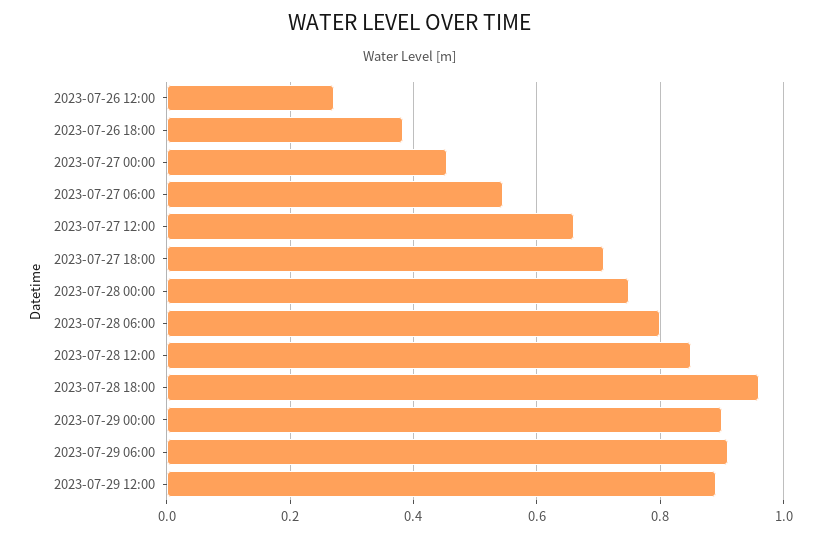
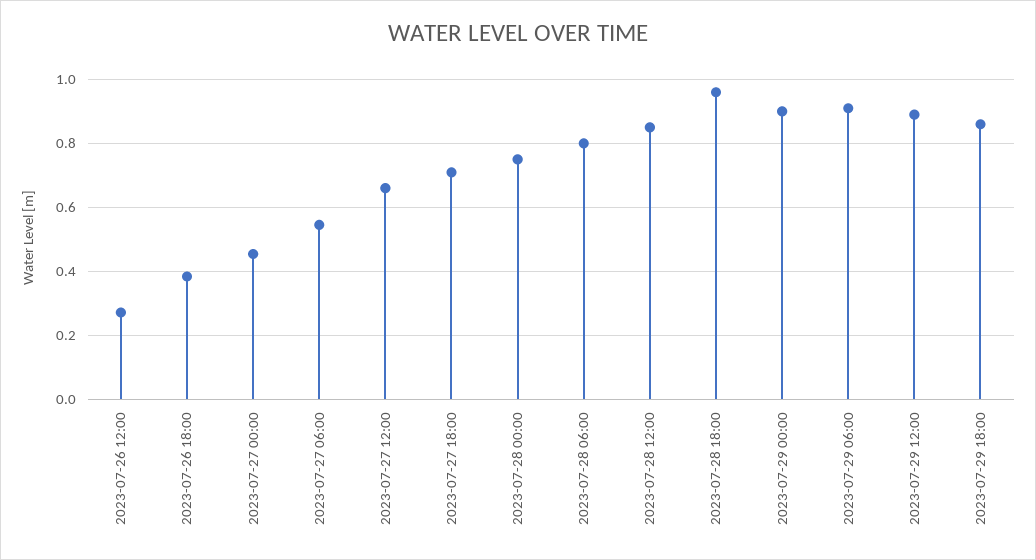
2023-07-29 18:00: none -> 0.86

